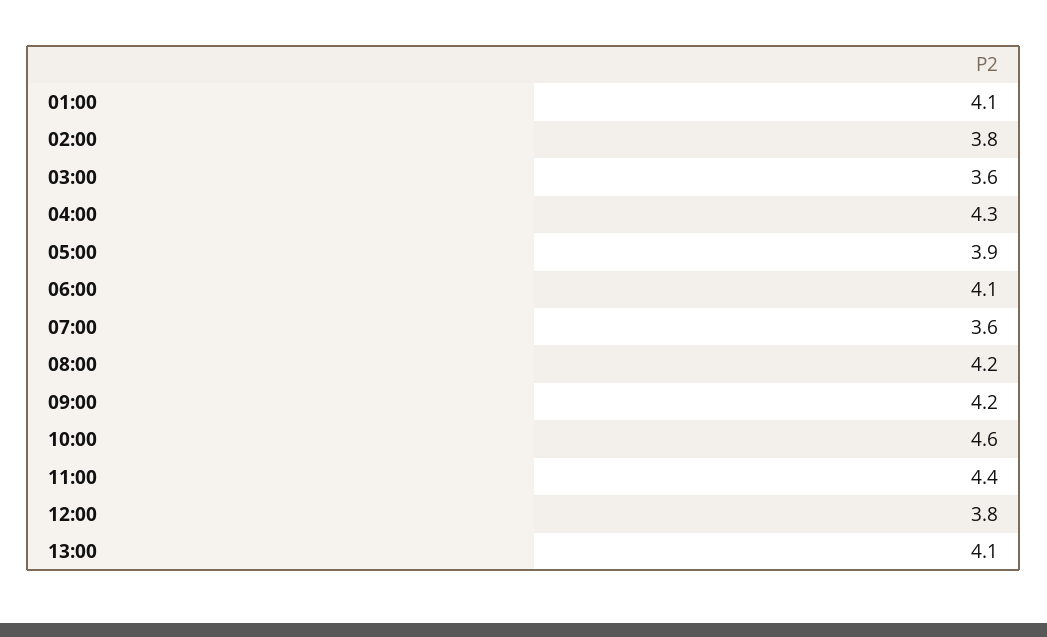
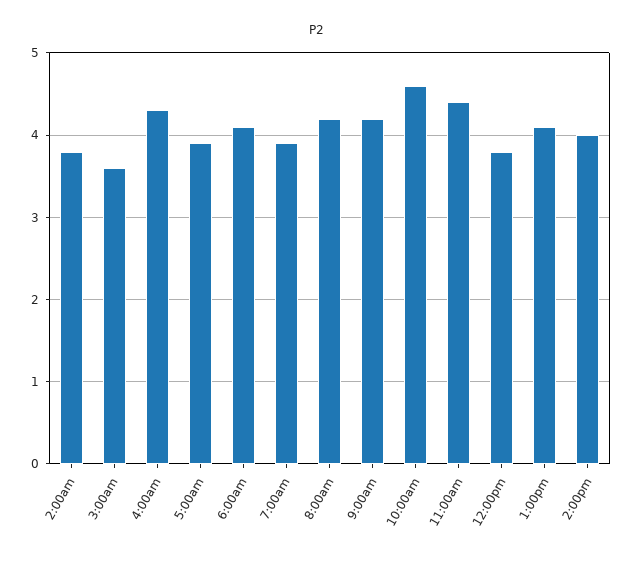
01:00: 4.1 -> none
07:00: 3.6 -> 3.9
2:00pm: none -> 4

